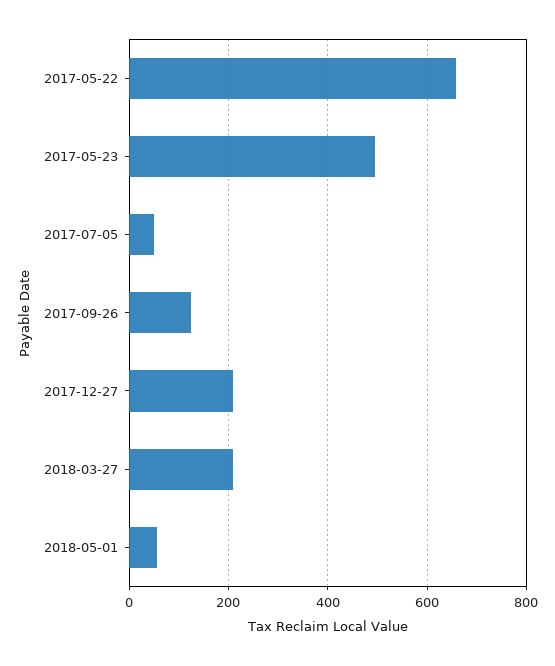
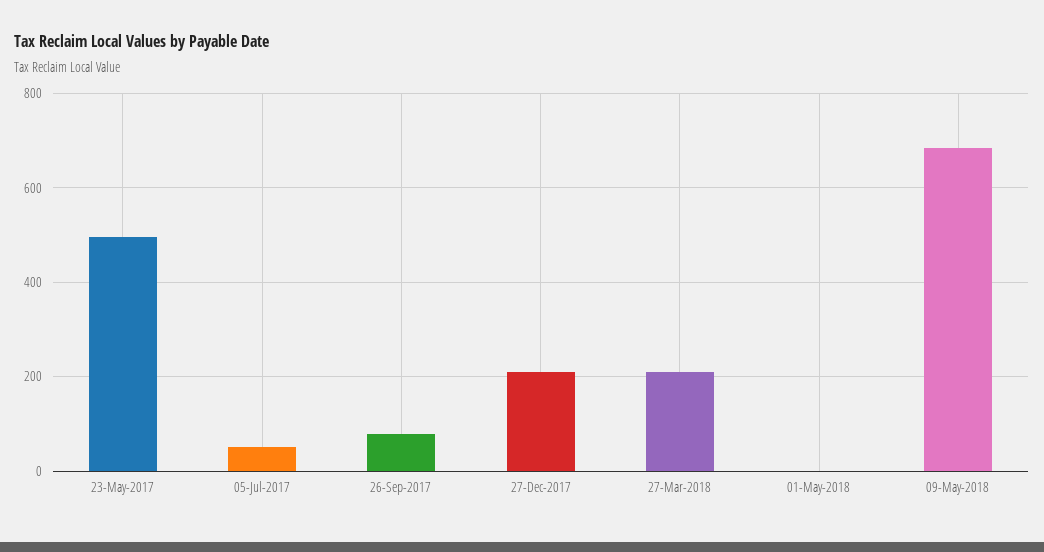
2017-05-22: 660 -> none
2017-09-26: 120 -> 80
2018-05-01: 60 -> 0
09-May-2018: none -> 680

